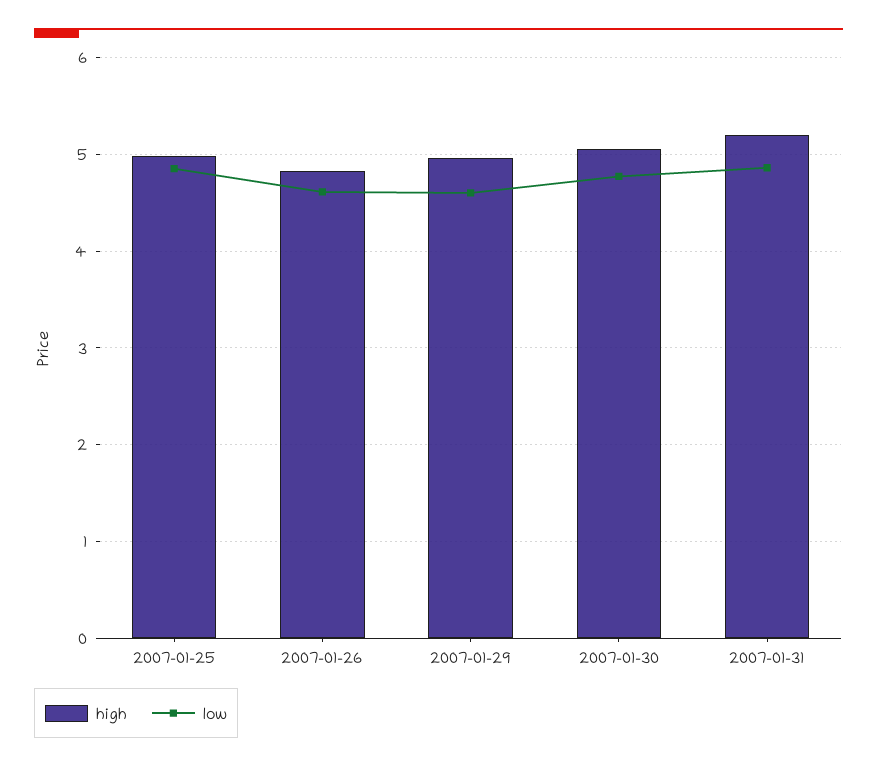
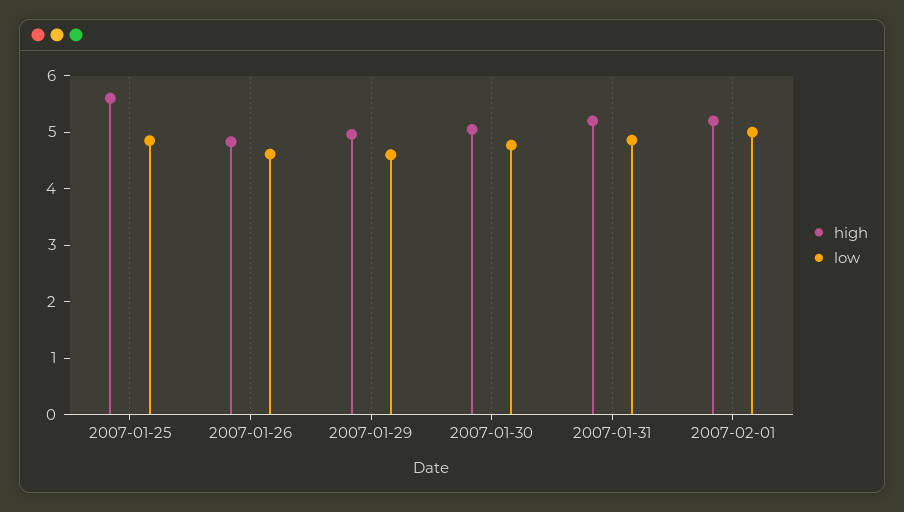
high, 2007-01-25: 5 -> 5.6
high, 2007-02-01: none -> 5.2
low, 2007-02-01: none -> 5

